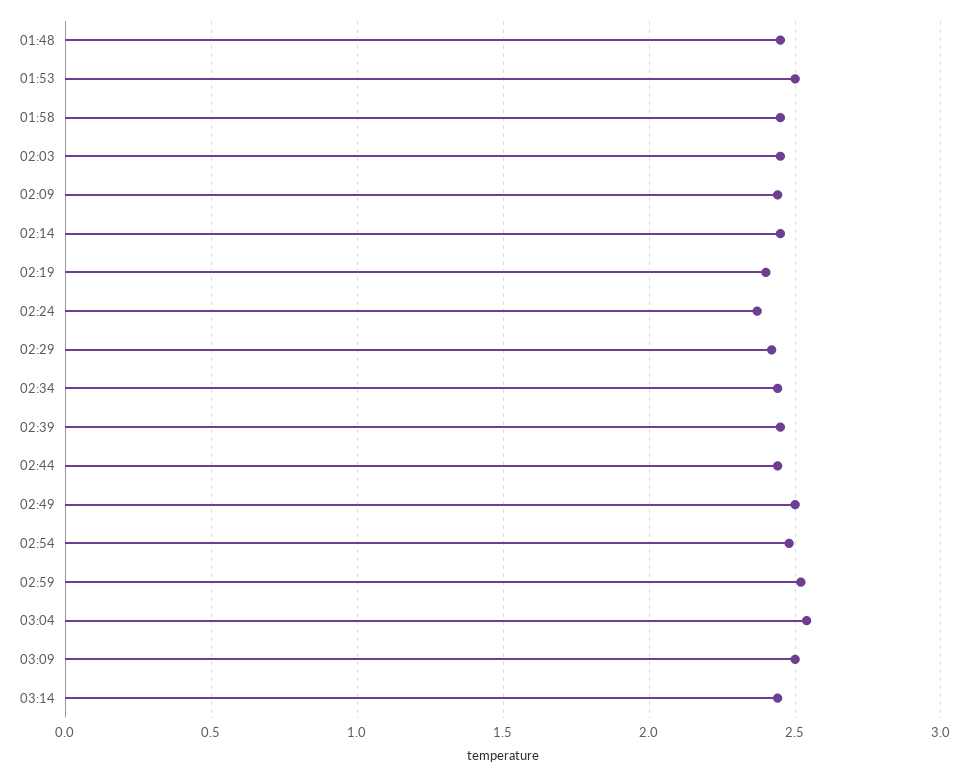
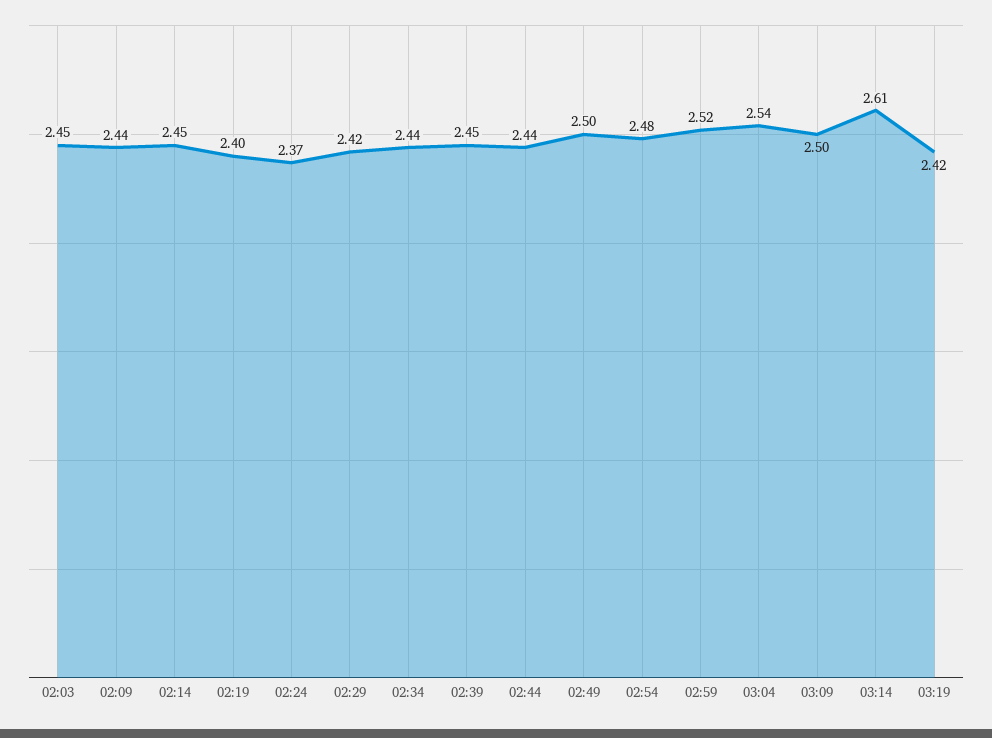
01:48: 2.45 -> none
01:53: 2.5 -> none
01:58: 2.45 -> none
03:14: 2.45 -> 2.61
03:19: none -> 2.42

